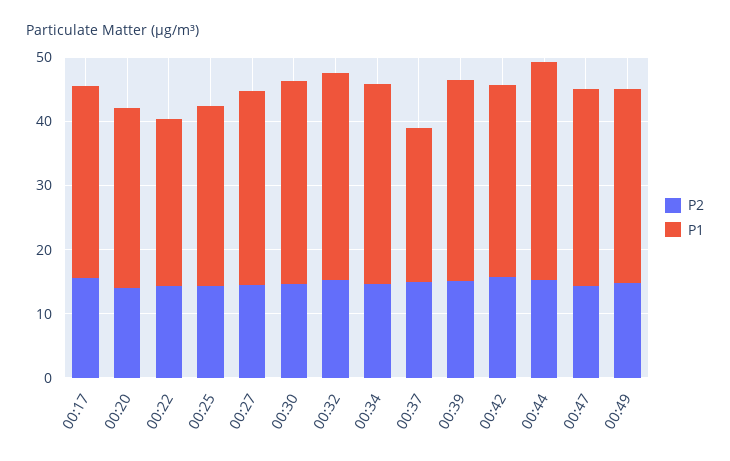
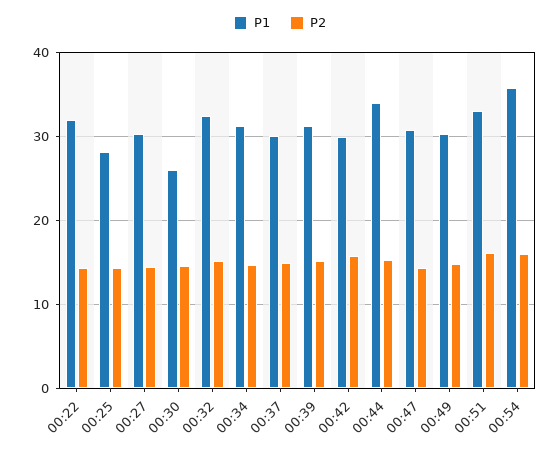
P2, 00:17: 16 -> none
P1, 00:17: 30 -> none
P2, 00:20: 14 -> none
P1, 00:20: 28 -> none
P1, 00:22: 26 -> 32
P1, 00:30: 32 -> 26
P1, 00:37: 24 -> 30
P1, 00:51: none -> 33
P2, 00:51: none -> 16
P1, 00:54: none -> 36
P2, 00:54: none -> 16

